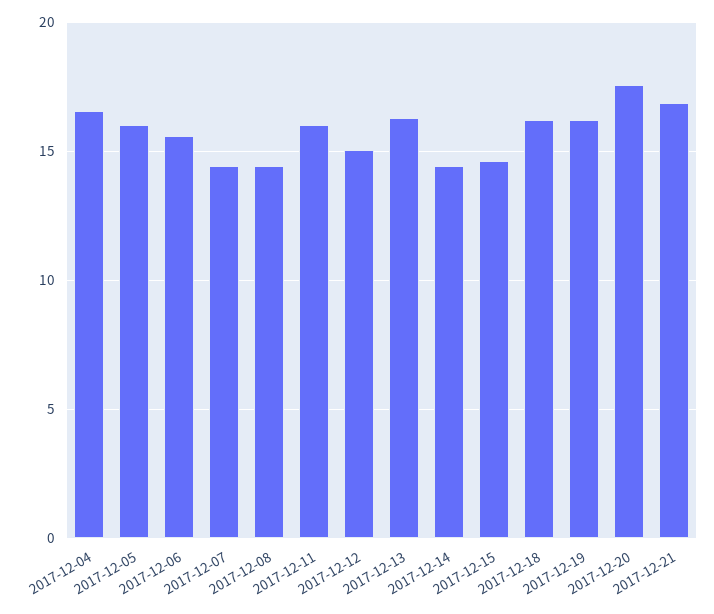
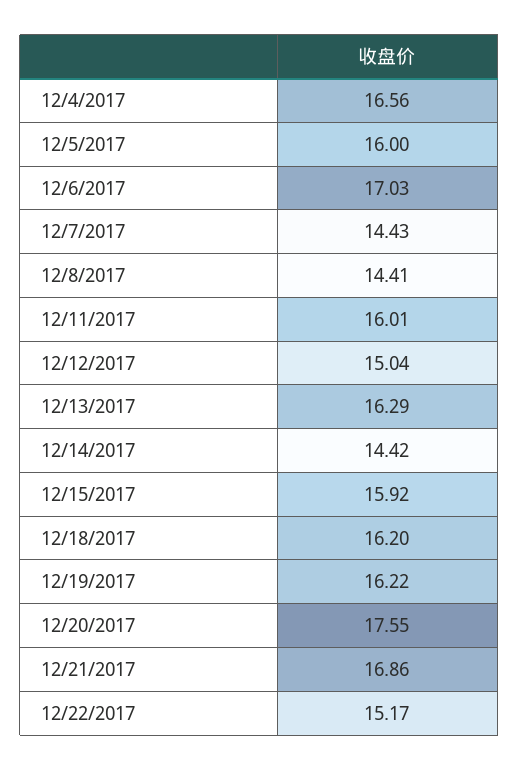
2017-12-06: 15.5 -> 17.03
2017-12-15: 14.5 -> 15.92
12/22/2017: none -> 15.17

